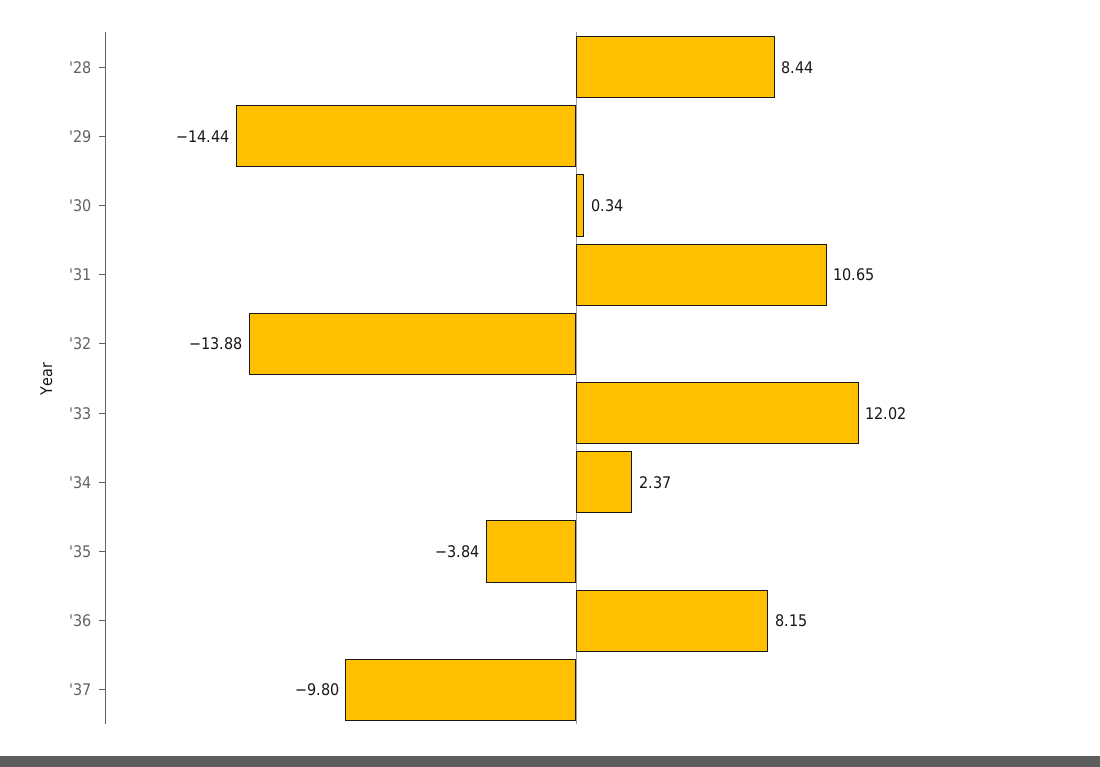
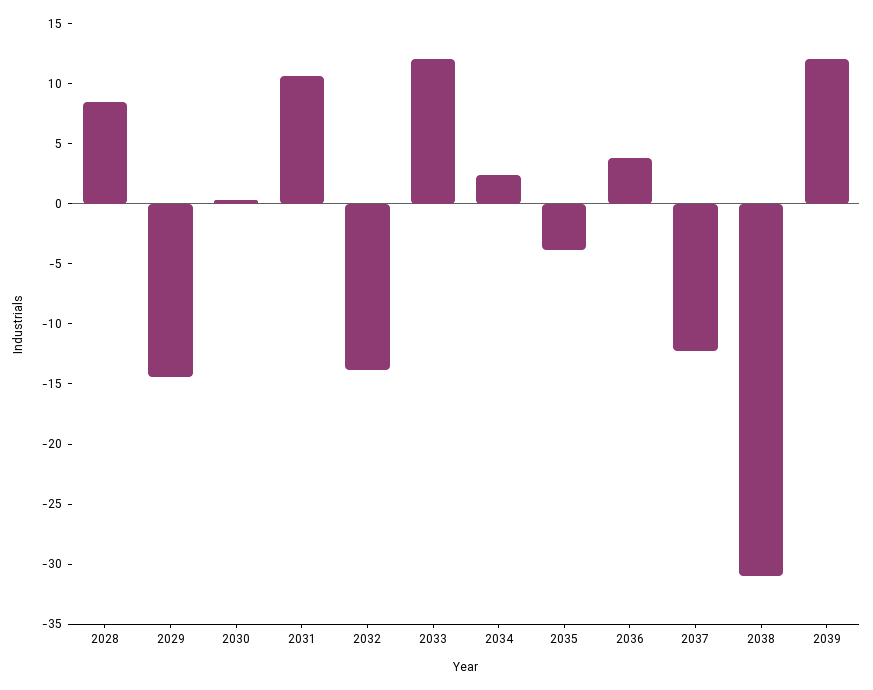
'36: 8.15 -> 4
'37: -9.8 -> -12
2038: none -> -31
2039: none -> 12

